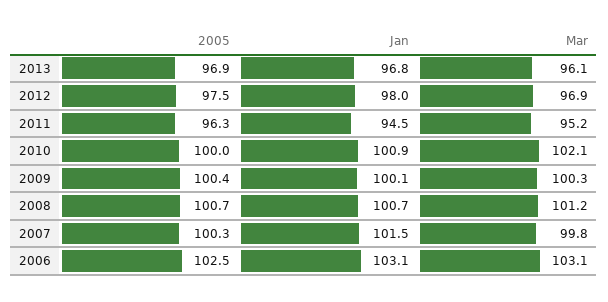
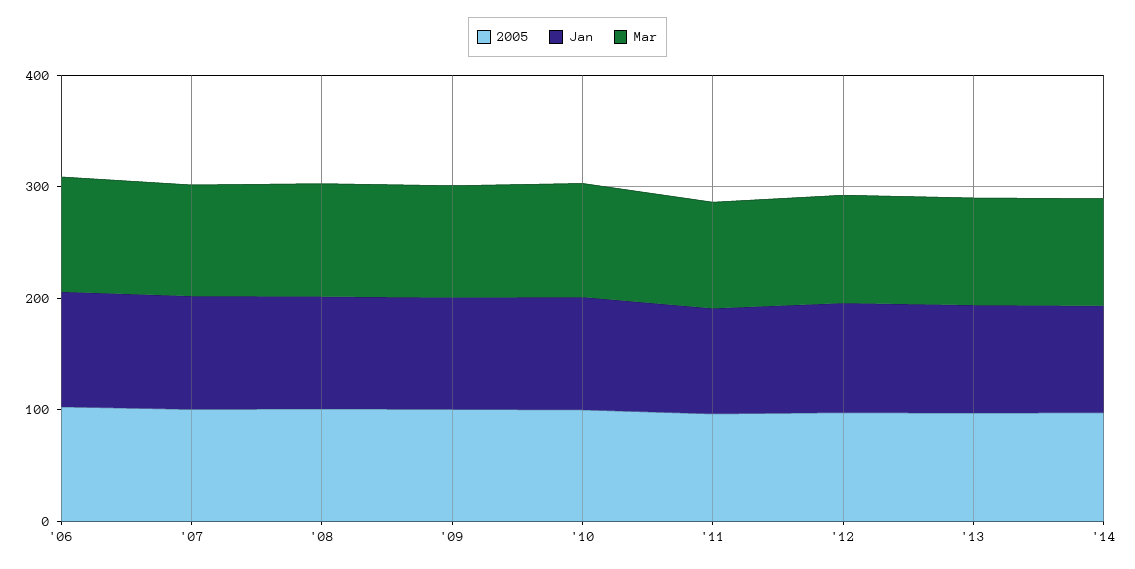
2005, '14: none -> 100
Jan, '14: none -> 100
Mar, '14: none -> 100

